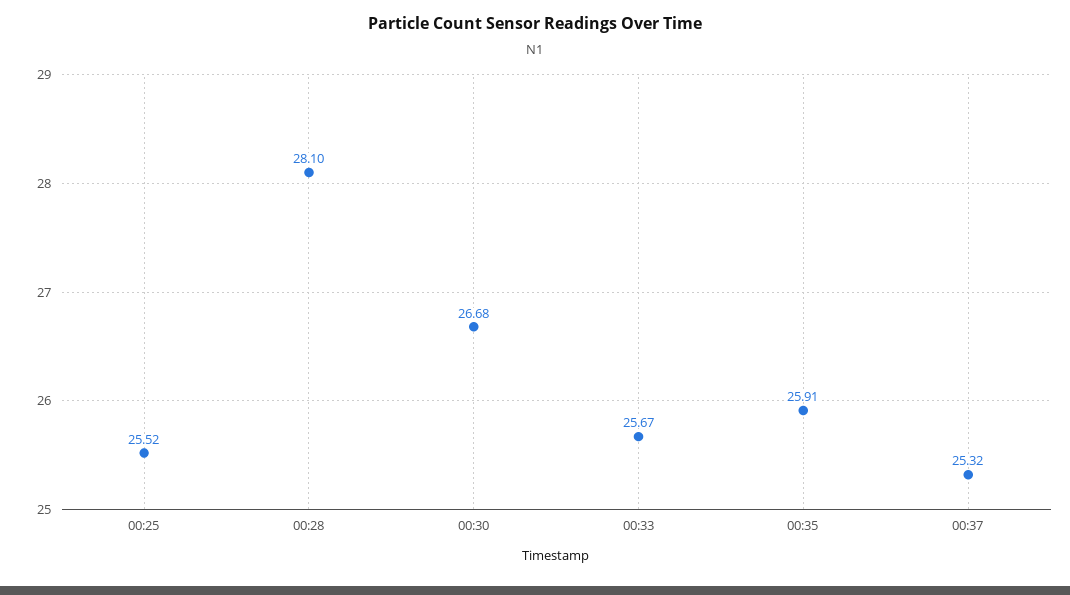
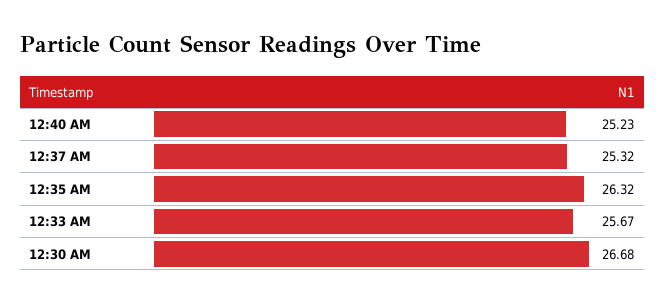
00:25: 25.52 -> none
00:28: 28.1 -> none
00:35: 25.91 -> 26.32
12:40 AM: none -> 25.23

